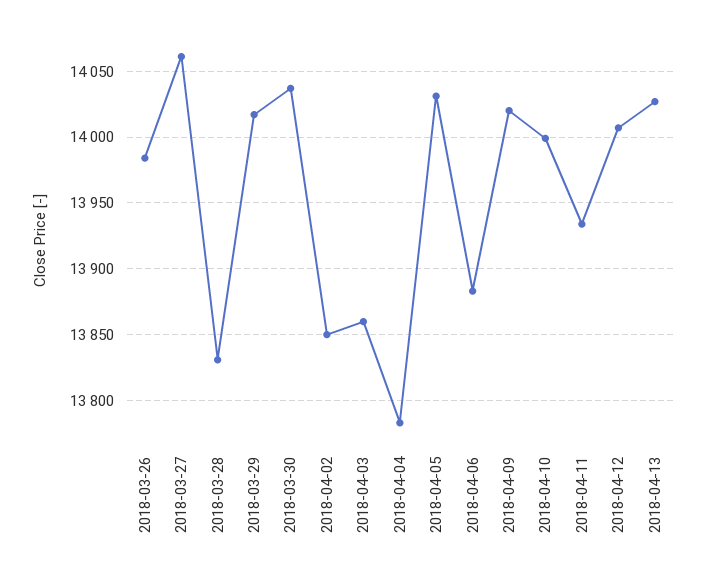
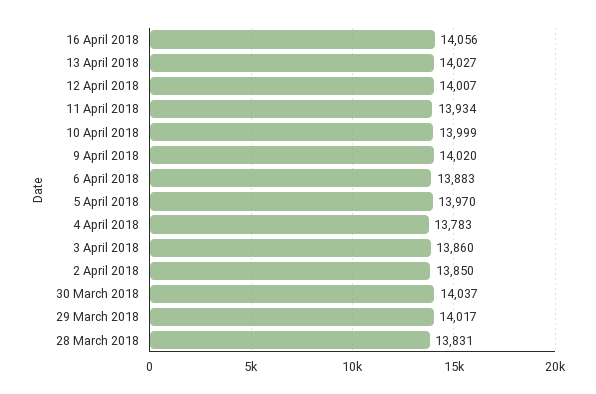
2018-03-26: 13985 -> none
2018-03-27: 14060 -> none
2018-04-05: 14030 -> 13970
16 April 2018: none -> 14056

